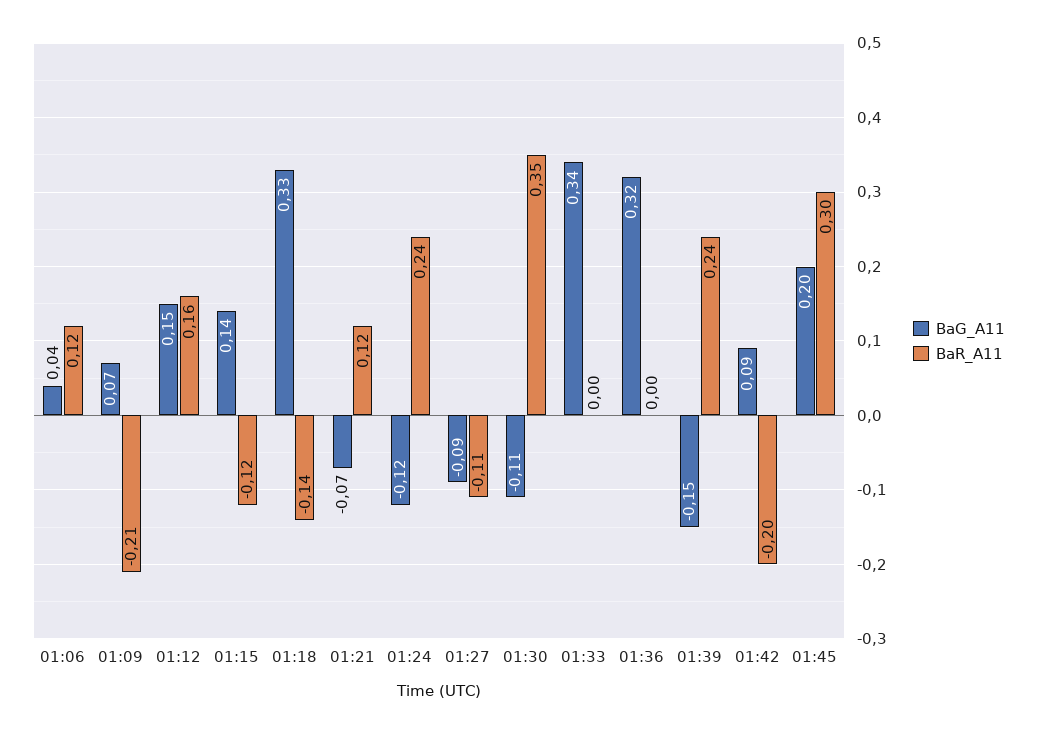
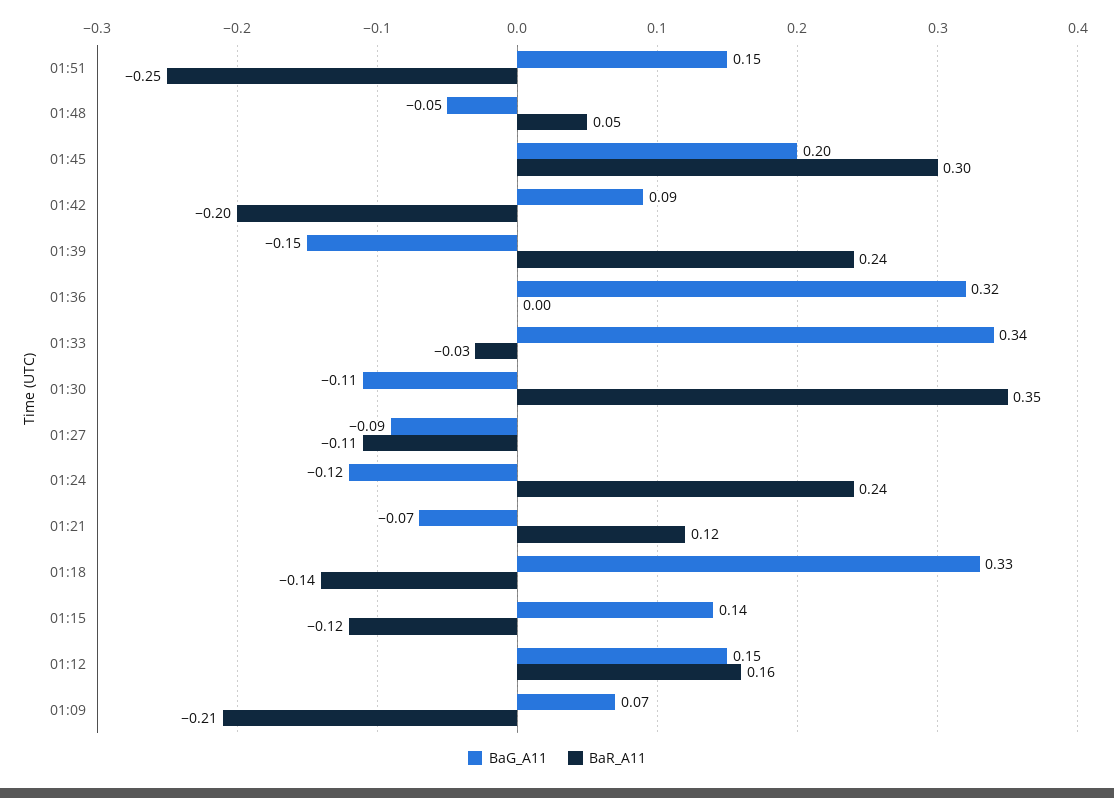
BaG_A11, 01:06: 0.04 -> none
BaR_A11, 01:06: 0.12 -> none
BaR_A11, 01:33: 0 -> -0.03
BaG_A11, 01:51: none -> 0.15
BaR_A11, 01:51: none -> -0.25
BaG_A11, 01:48: none -> -0.05
BaR_A11, 01:48: none -> 0.05

